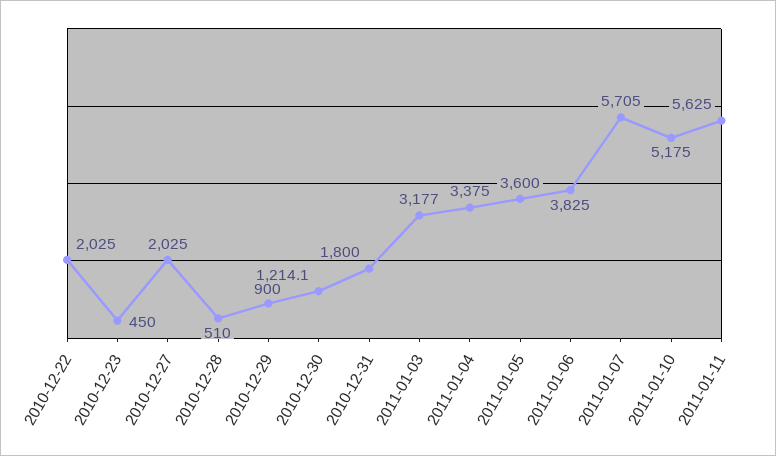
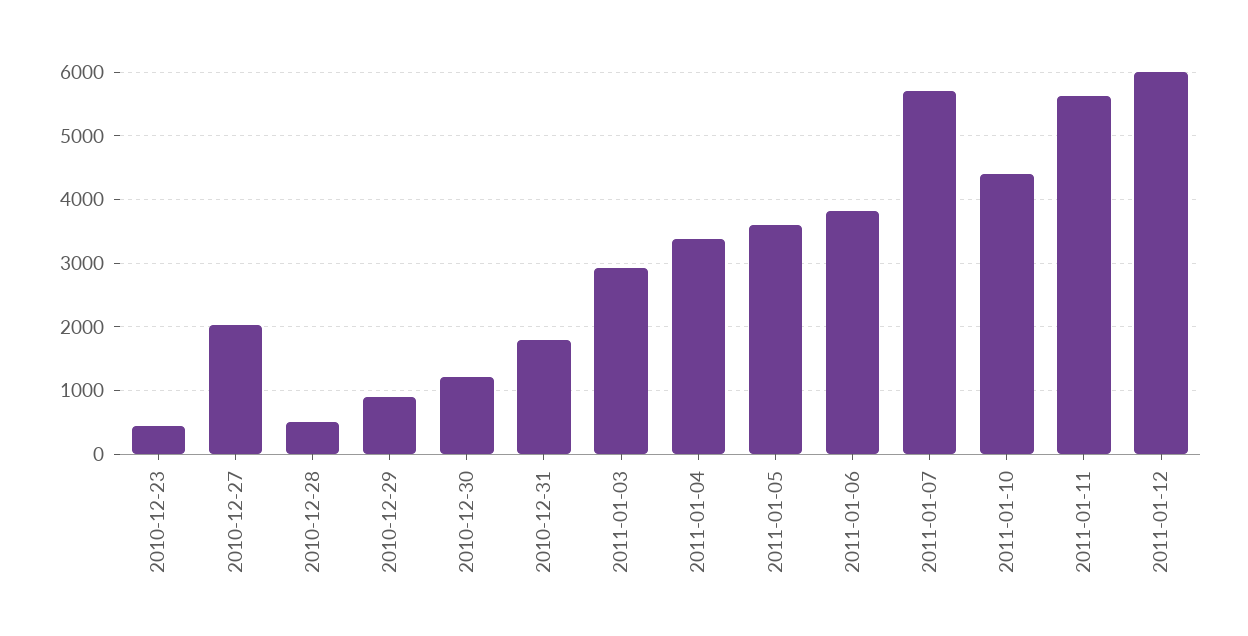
2010-12-22: 2025 -> none
2011-01-03: 3177 -> 2900
2011-01-10: 5175 -> 4400
2011-01-12: none -> 6000

